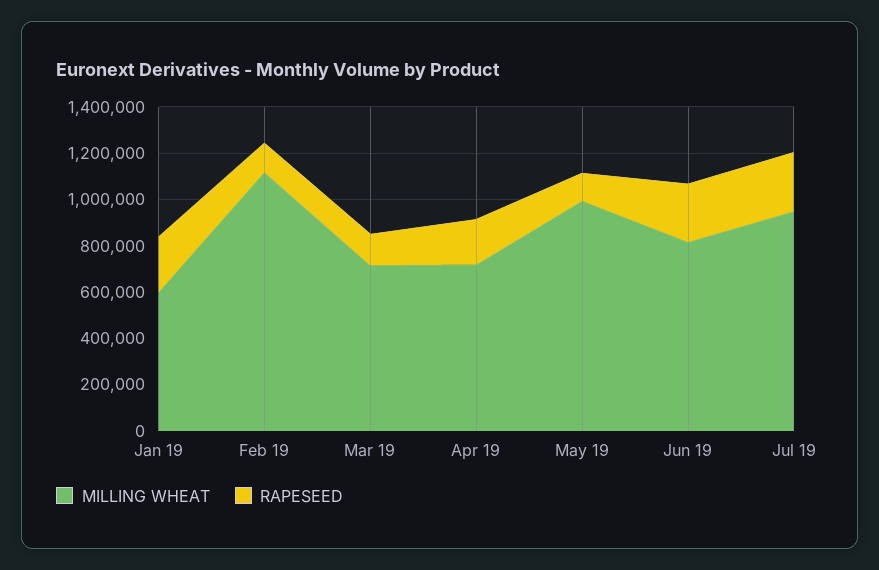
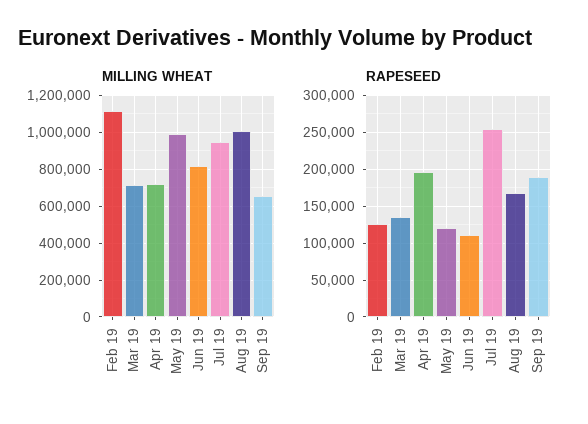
MILLING WHEAT, Jan 19: 600000 -> none
RAPESEED, Jan 19: 250000 -> none
RAPESEED, Jun 19: 250000 -> 110000
MILLING WHEAT, Aug 19: none -> 1000000
MILLING WHEAT, Sep 19: none -> 650000
RAPESEED, Aug 19: none -> 170000
RAPESEED, Sep 19: none -> 190000

